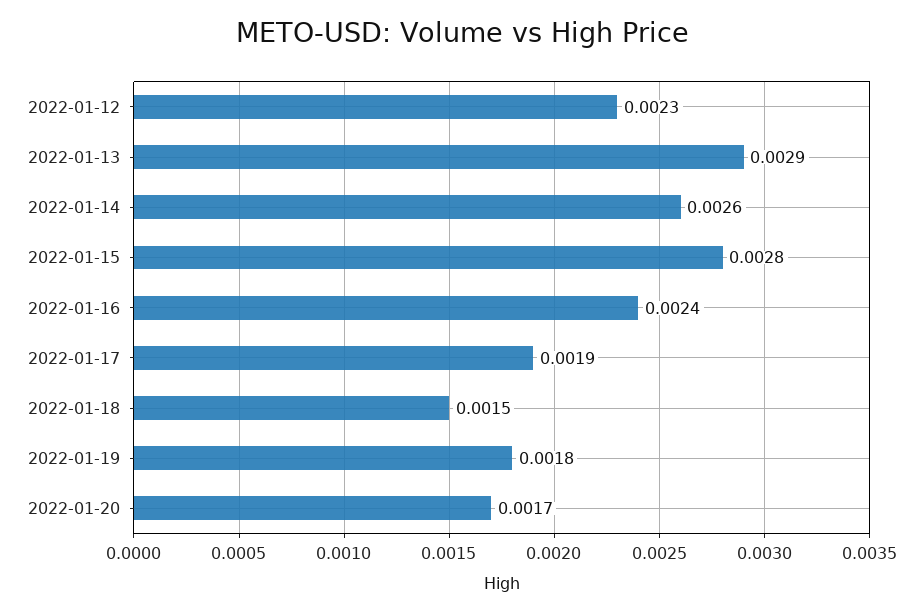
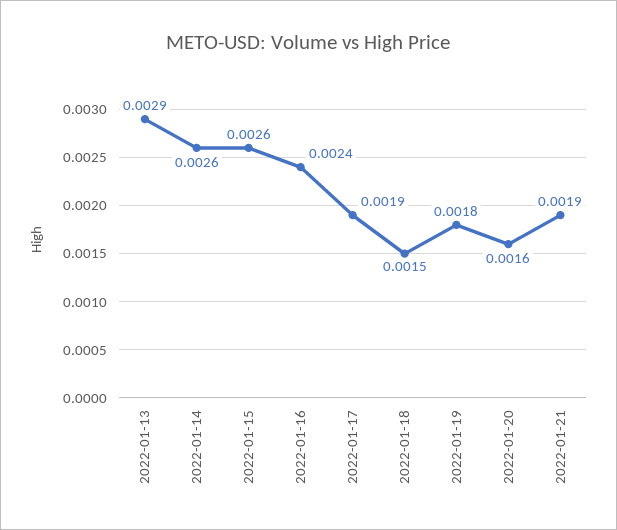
2022-01-12: 0.0023 -> none
2022-01-15: 0.0028 -> 0.0026
2022-01-20: 0.0017 -> 0.0016
2022-01-21: none -> 0.0019

